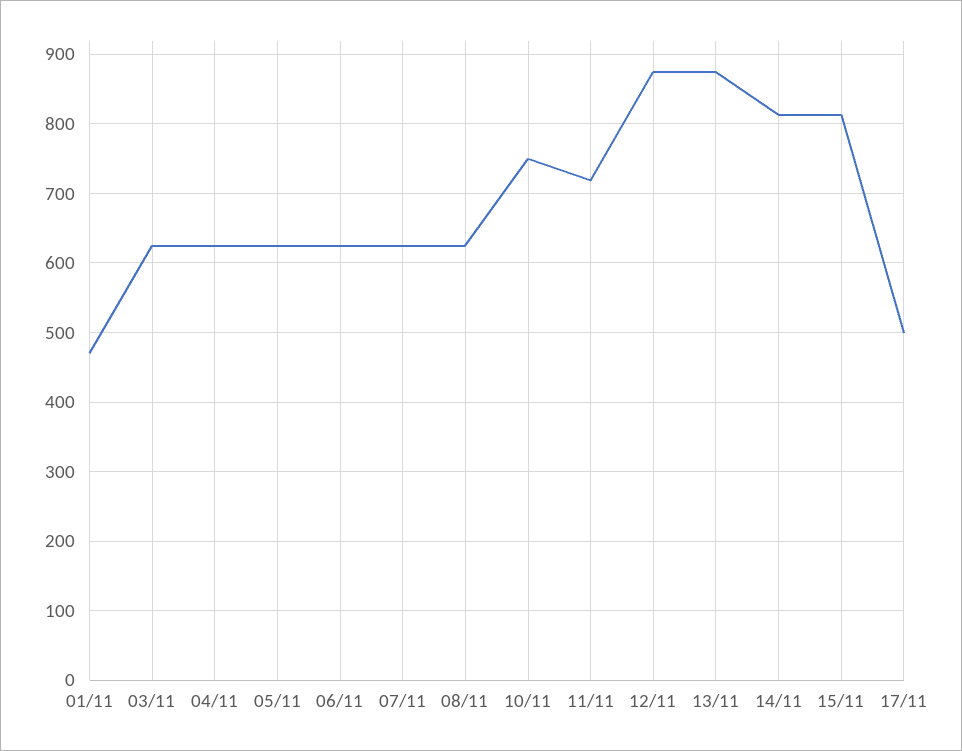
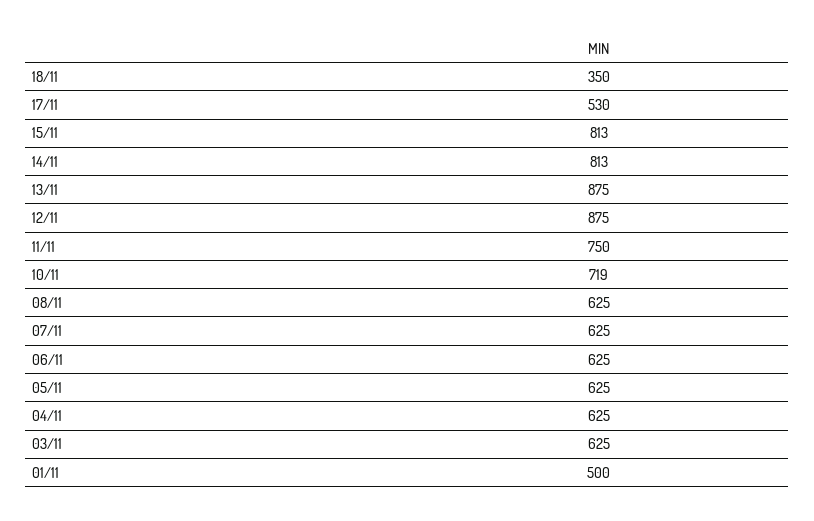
01/11: 470 -> 500
10/11: 750 -> 719
11/11: 720 -> 750
17/11: 500 -> 530
18/11: none -> 350

